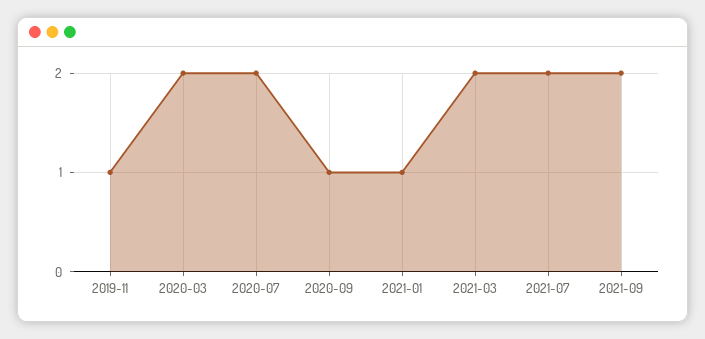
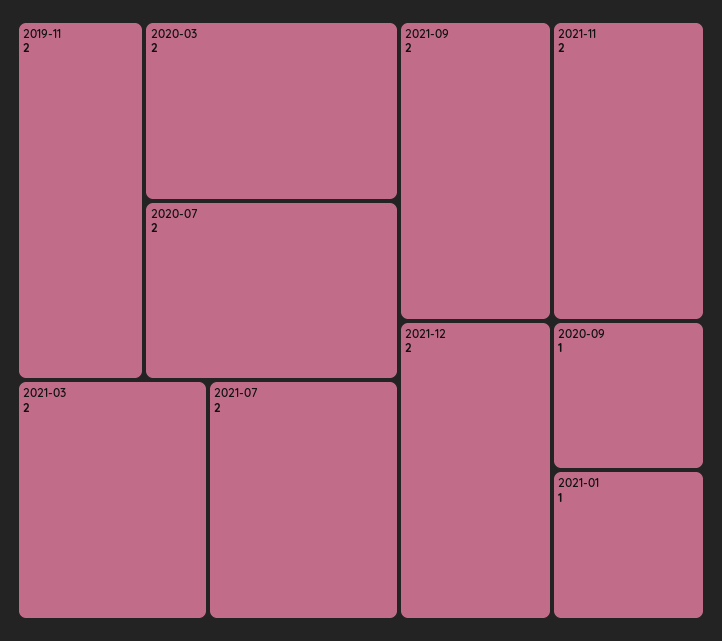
2019-11: 1 -> 2
2021-11: none -> 2
2021-12: none -> 2

